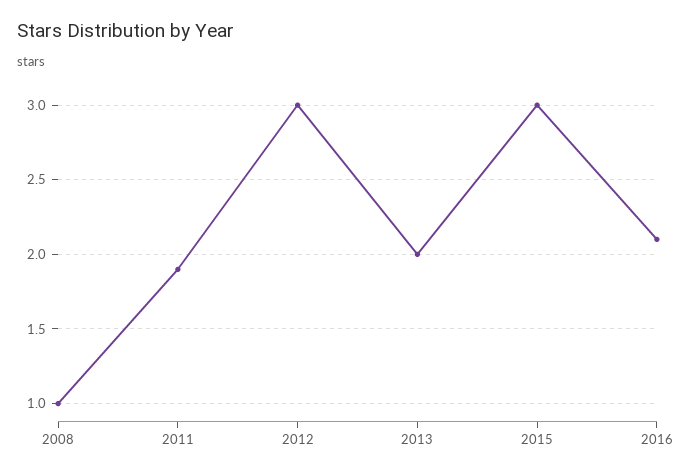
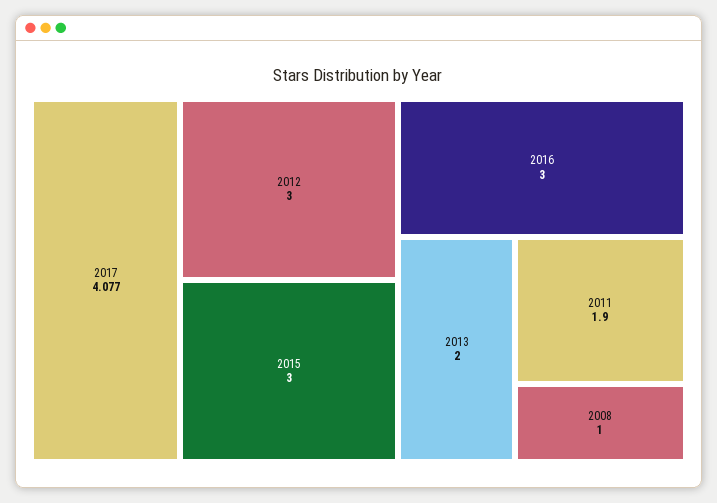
2016: 2.1 -> 3
2017: none -> 4.077

